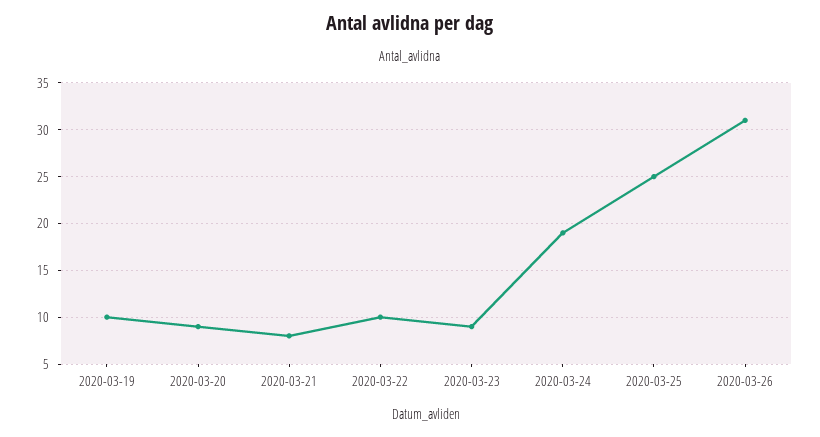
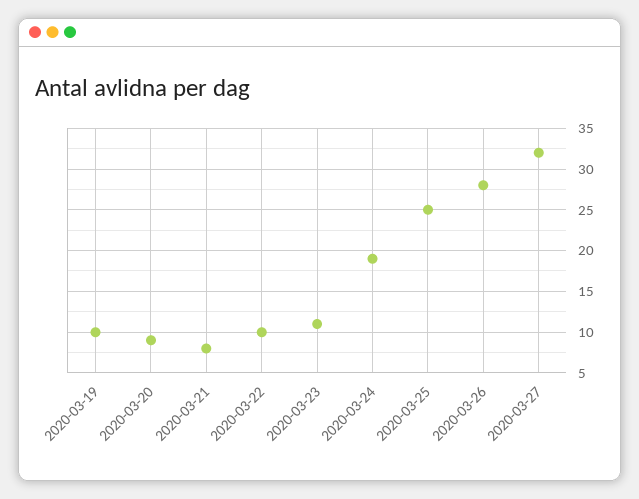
2020-03-23: 9 -> 11
2020-03-26: 31 -> 28
2020-03-27: none -> 32

